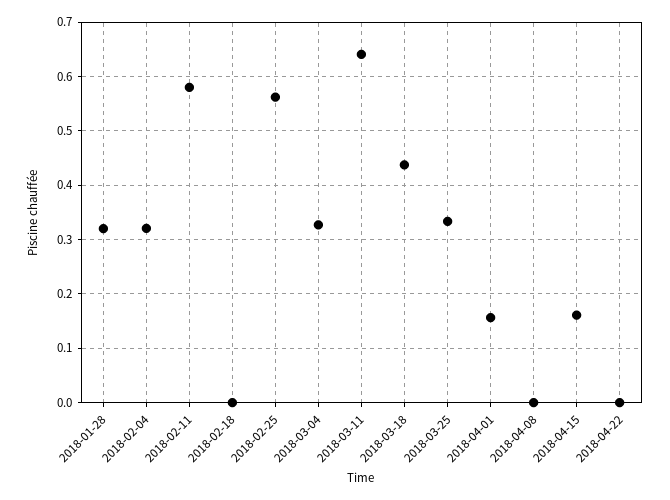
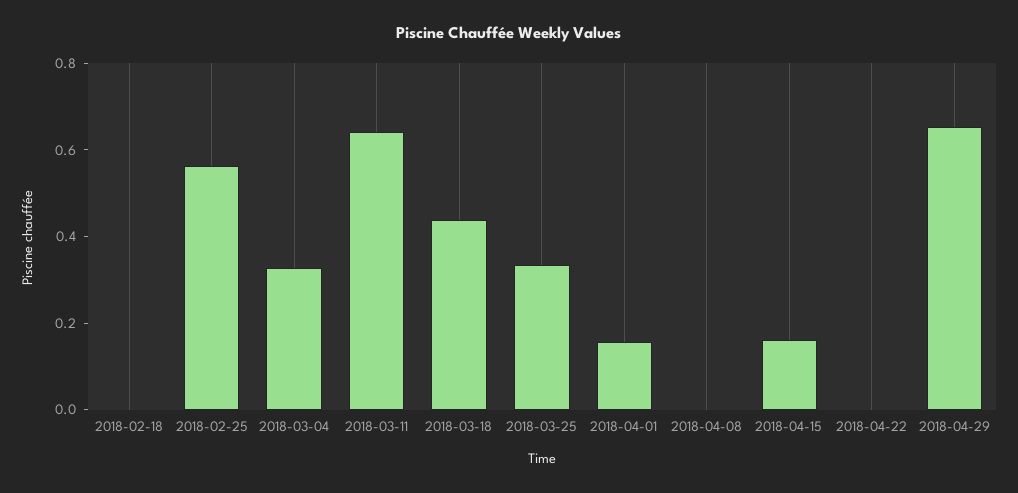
2018-01-28: 0.32 -> none
2018-02-04: 0.32 -> none
2018-02-11: 0.58 -> none
2018-04-29: none -> 0.65

